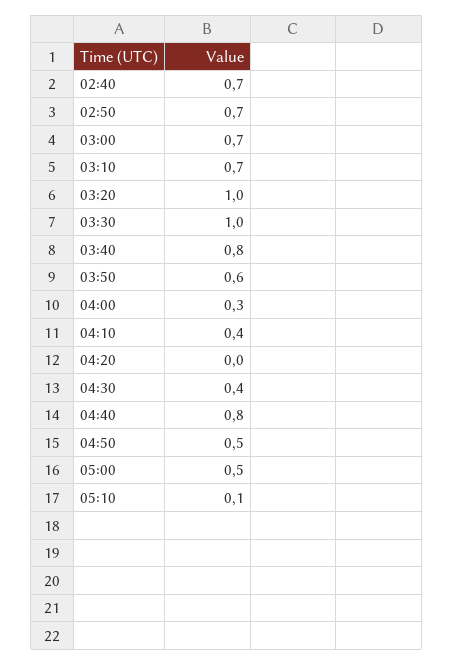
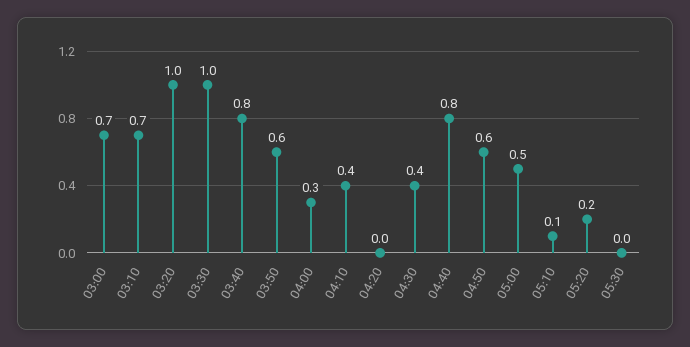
02:40: 0.7 -> none
02:50: 0.7 -> none
04:50: 0.5 -> 0.6
05:20: none -> 0.2
05:30: none -> 0

